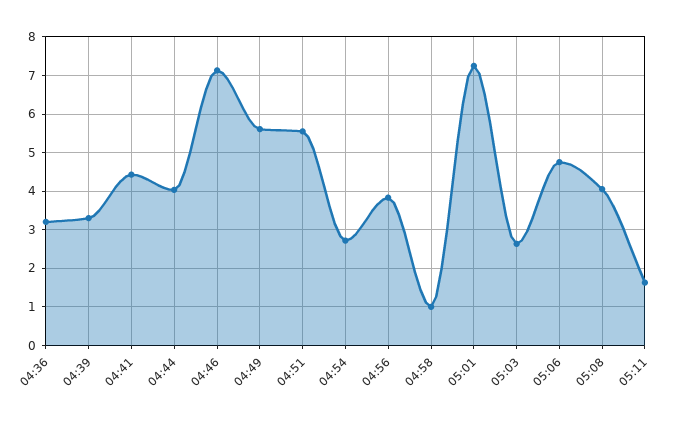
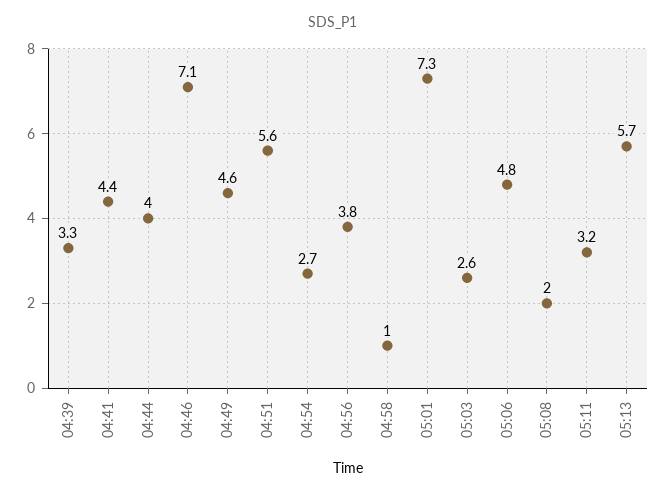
04:36: 3.2 -> none
04:49: 5.6 -> 4.6
05:08: 4 -> 2
05:11: 1.6 -> 3.2
05:13: none -> 5.7

